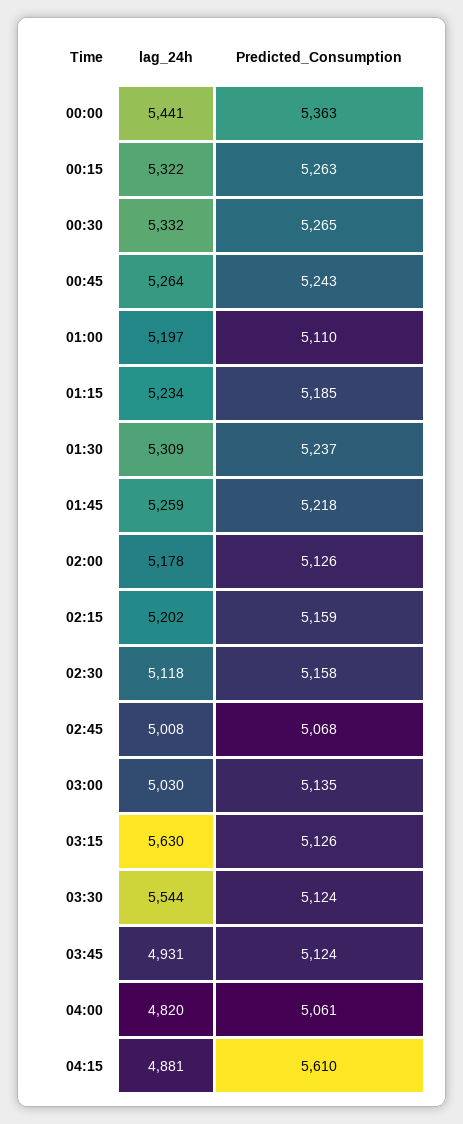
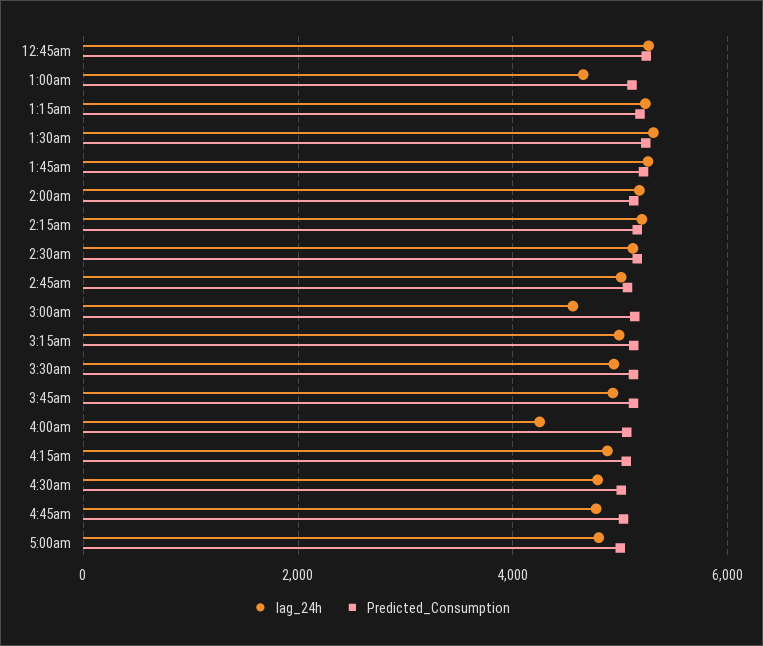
lag_24h, 00:00: 5441 -> none
Predicted_Consumption, 00:00: 5363 -> none
lag_24h, 00:15: 5322 -> none
Predicted_Consumption, 00:15: 5263 -> none
lag_24h, 00:30: 5332 -> none
Predicted_Consumption, 00:30: 5265 -> none
lag_24h, 01:00: 5197 -> 4600
lag_24h, 03:00: 5030 -> 4600
lag_24h, 03:15: 5630 -> 5000
lag_24h, 03:30: 5544 -> 5000
lag_24h, 04:00: 4820 -> 4200
Predicted_Consumption, 04:15: 5610 -> 5000
lag_24h, 4:30am: none -> 4800
Predicted_Consumption, 4:30am: none -> 5000
lag_24h, 4:45am: none -> 4800
Predicted_Consumption, 4:45am: none -> 5000
lag_24h, 5:00am: none -> 4800
Predicted_Consumption, 5:00am: none -> 5000

